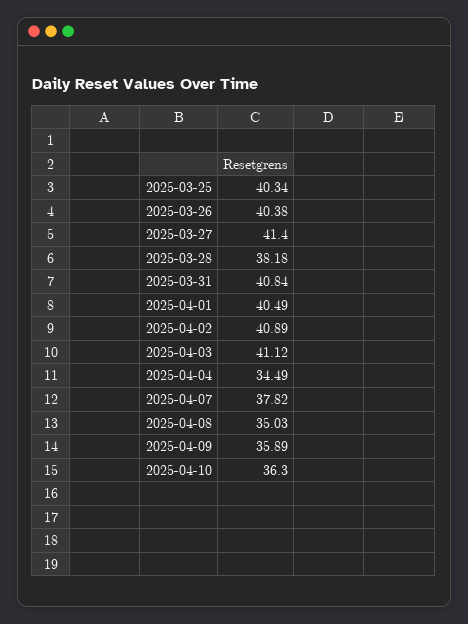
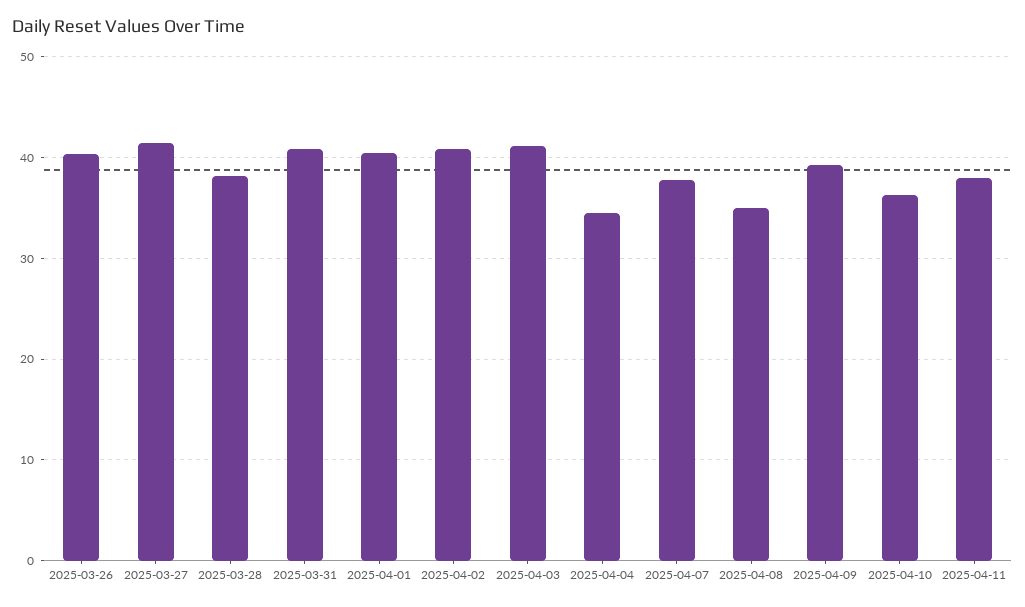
2025-03-25: 40.34 -> none
2025-04-09: 35.89 -> 39
2025-04-11: none -> 38

